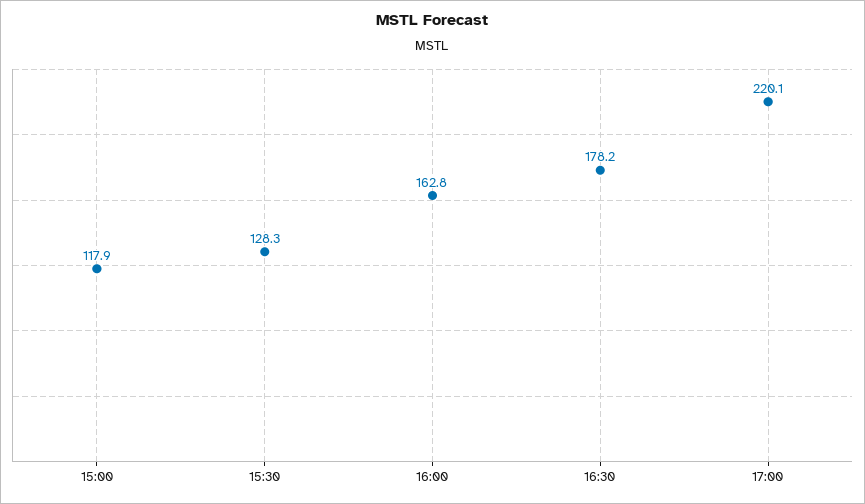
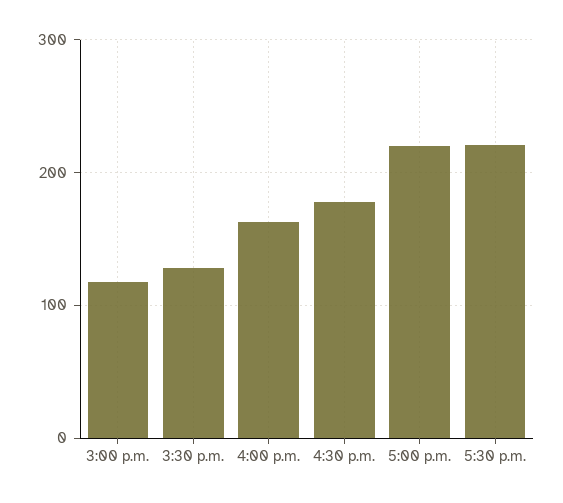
5:30 p.m.: none -> 220

